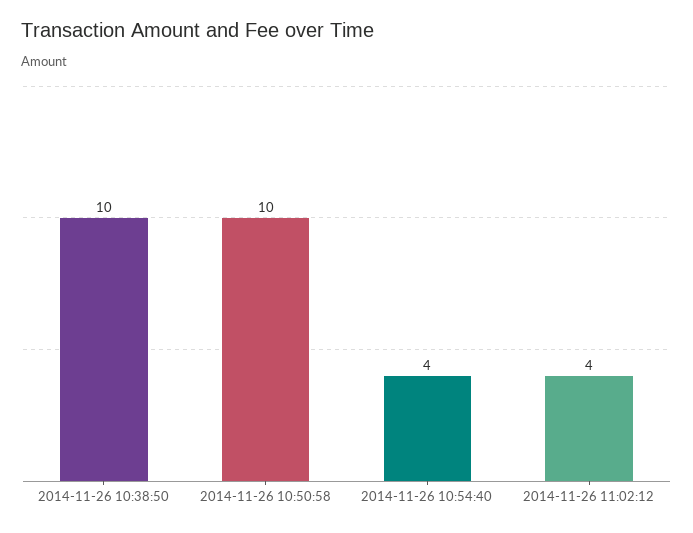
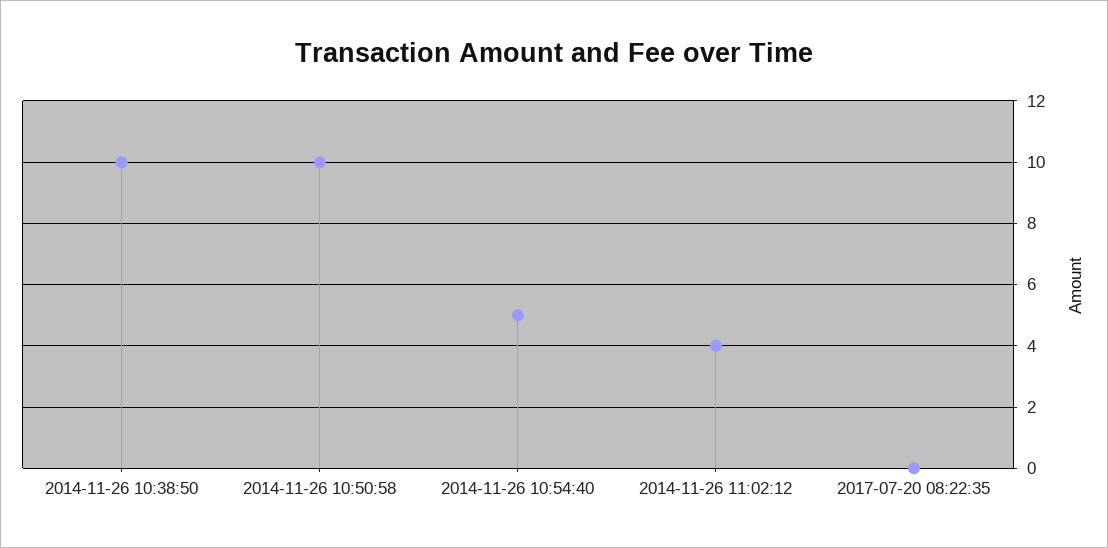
2014-11-26 10:54:40: 4 -> 5
2017-07-20 08:22:35: none -> 0

